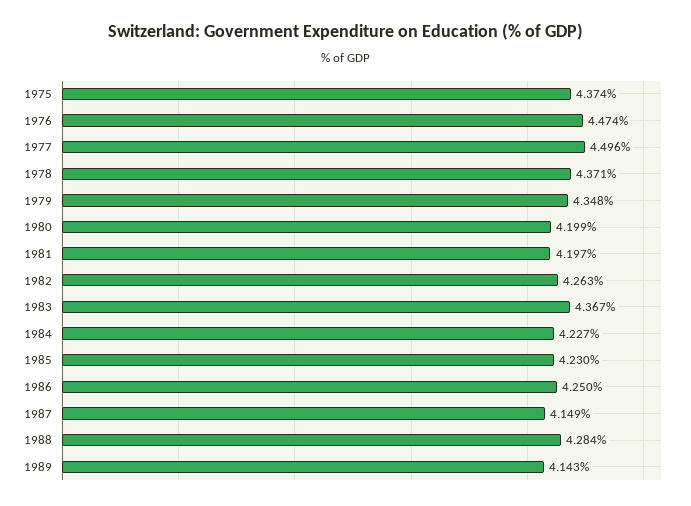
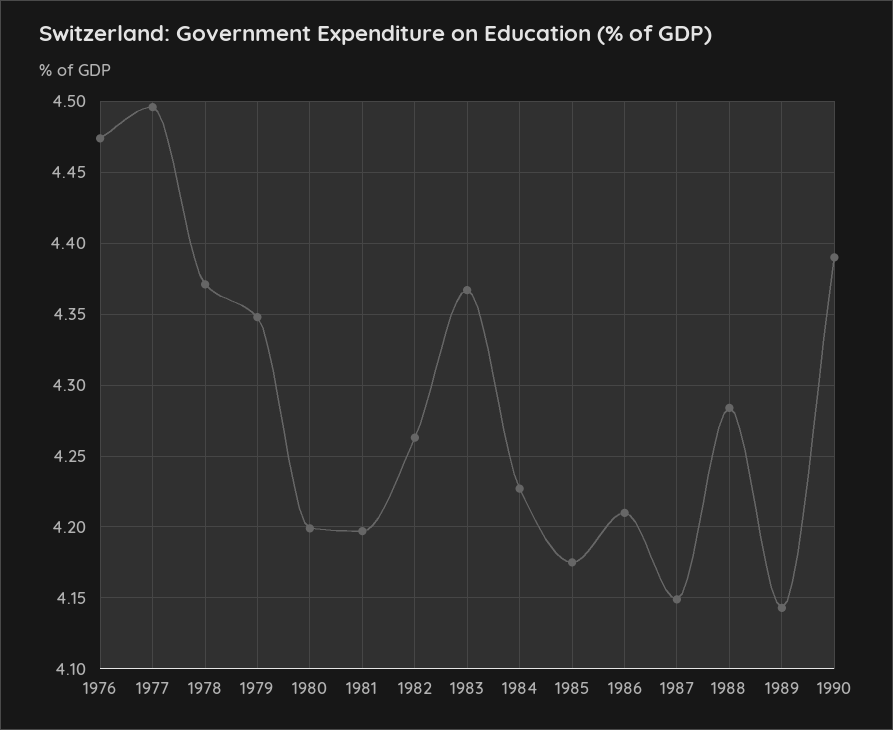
1975: 4.374 -> none
1985: 4.23 -> 4.175
1986: 4.25 -> 4.21
1990: none -> 4.39

